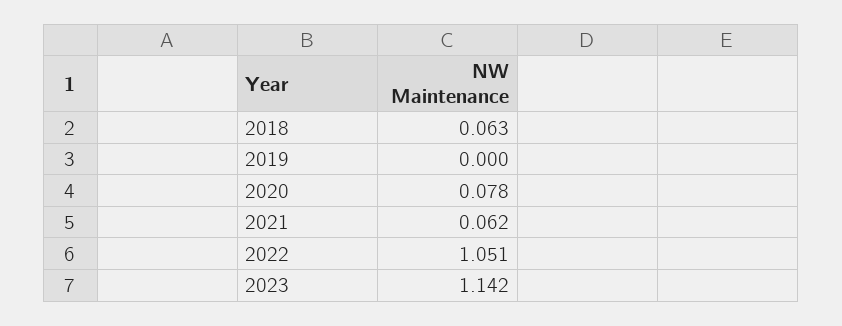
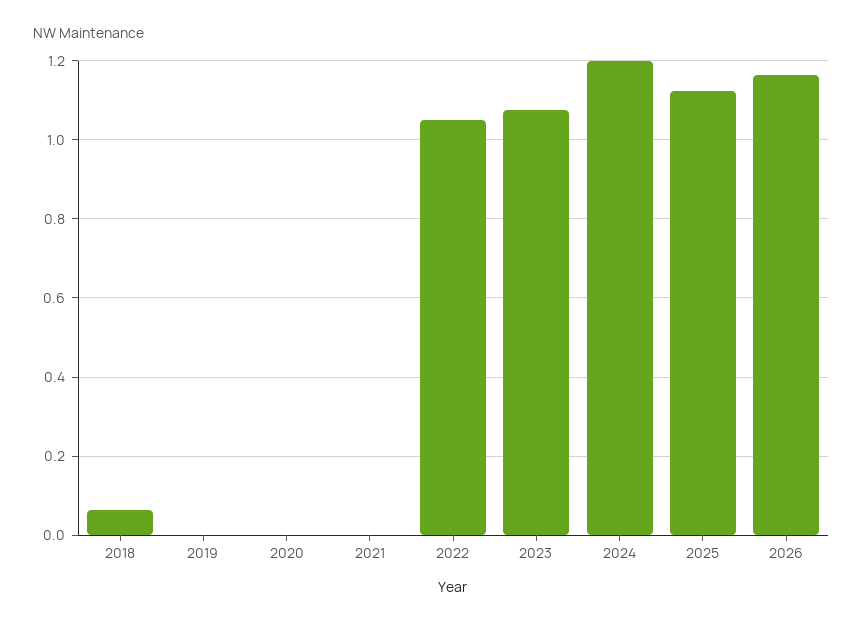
2020: 0.078 -> 0
2021: 0.062 -> 0
2023: 1.142 -> 1.08
2024: none -> 1.2
2025: none -> 1.12
2026: none -> 1.16

